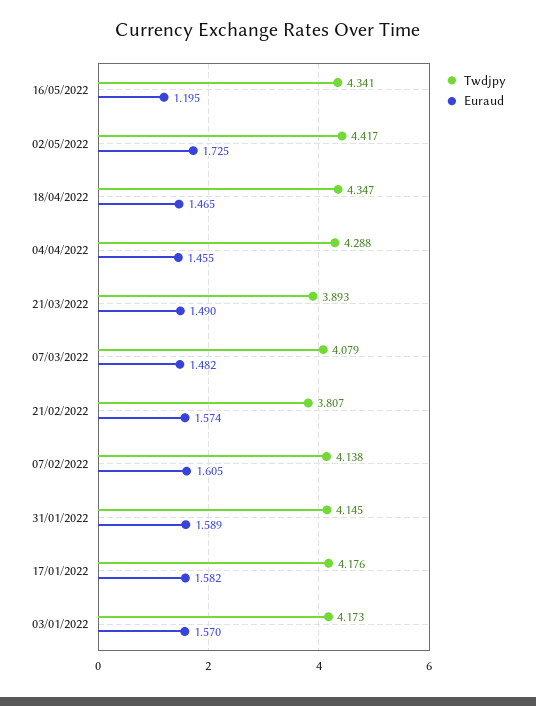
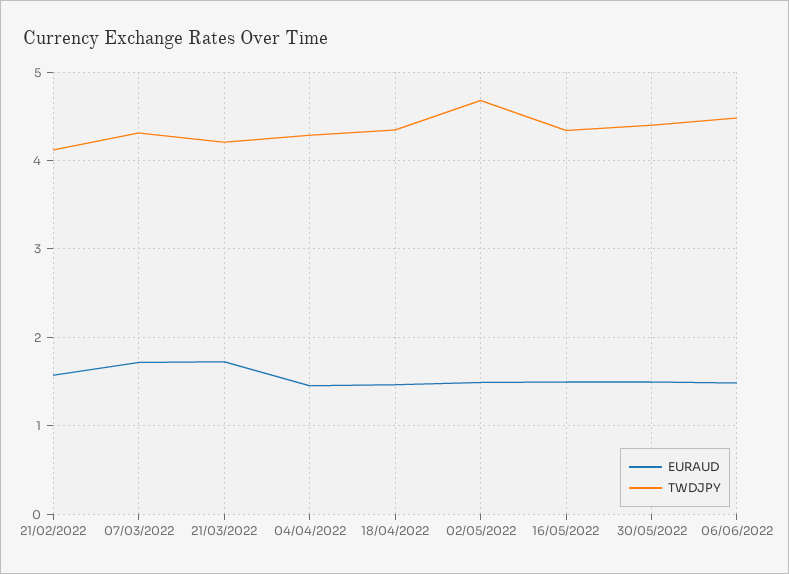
Euraud, 16/05/2022: 1.195 -> 1.5
Twdjpy, 02/05/2022: 4.417 -> 4.7
Euraud, 02/05/2022: 1.725 -> 1.5
Twdjpy, 21/03/2022: 3.893 -> 4.2
Euraud, 21/03/2022: 1.49 -> 1.7
Twdjpy, 07/03/2022: 4.079 -> 4.3
Euraud, 07/03/2022: 1.482 -> 1.7
Twdjpy, 21/02/2022: 3.807 -> 4.1
Twdjpy, 07/02/2022: 4.138 -> none
Euraud, 07/02/2022: 1.605 -> none
Twdjpy, 31/01/2022: 4.145 -> none
Euraud, 31/01/2022: 1.589 -> none
Twdjpy, 17/01/2022: 4.176 -> none
Euraud, 17/01/2022: 1.582 -> none
Twdjpy, 03/01/2022: 4.173 -> none
Euraud, 03/01/2022: 1.57 -> none
Euraud, 30/05/2022: none -> 1.5
Twdjpy, 30/05/2022: none -> 4.4
Euraud, 06/06/2022: none -> 1.5
Twdjpy, 06/06/2022: none -> 4.5

